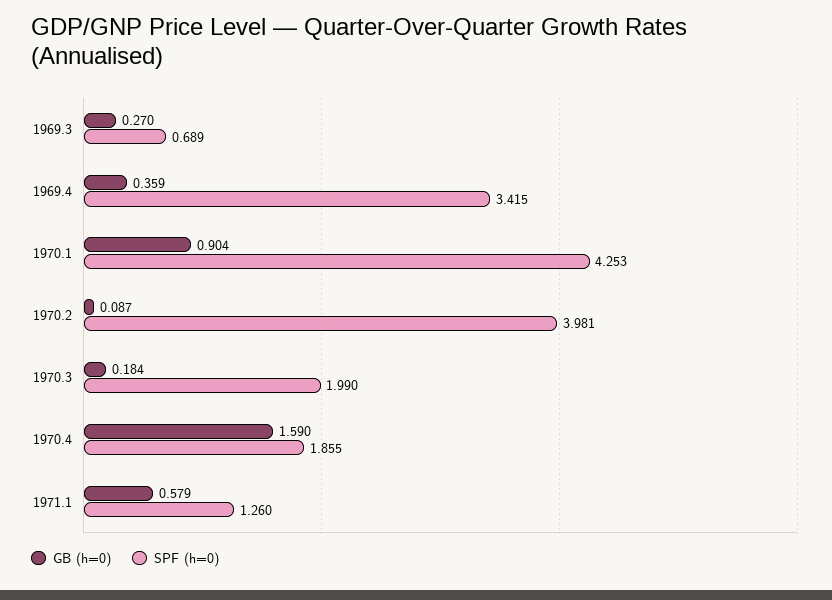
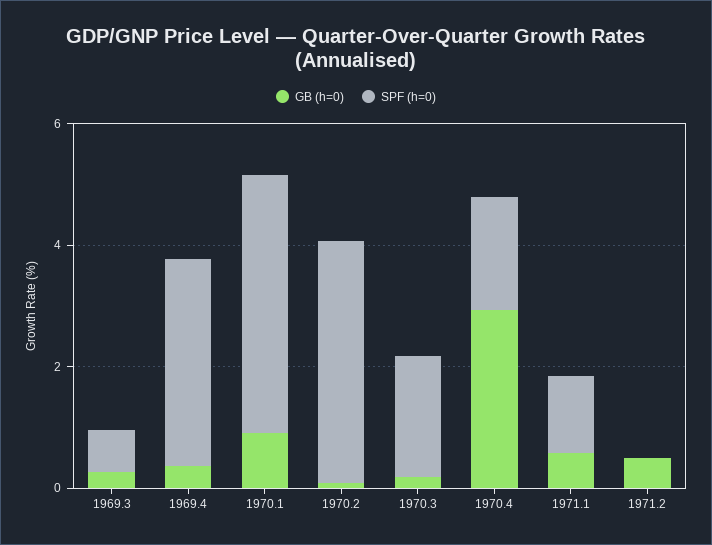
GB (h=0), 1970.4: 1.59 -> 3
GB (h=0), 1971.2: none -> 0.5
SPF (h=0), 1971.2: none -> 0

